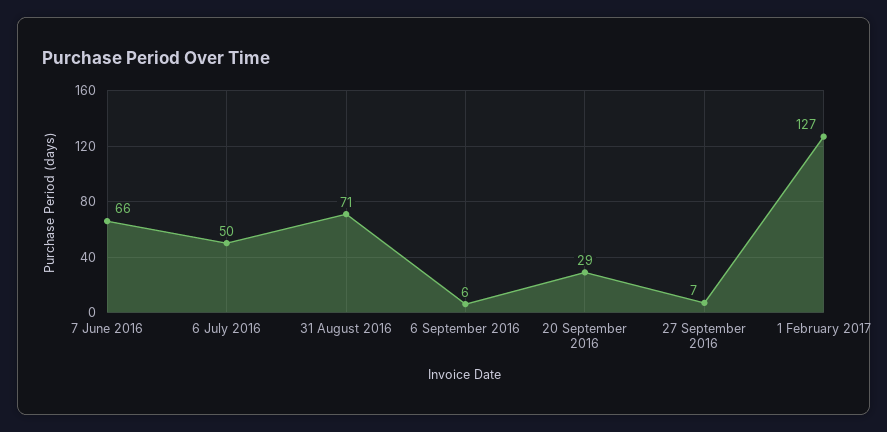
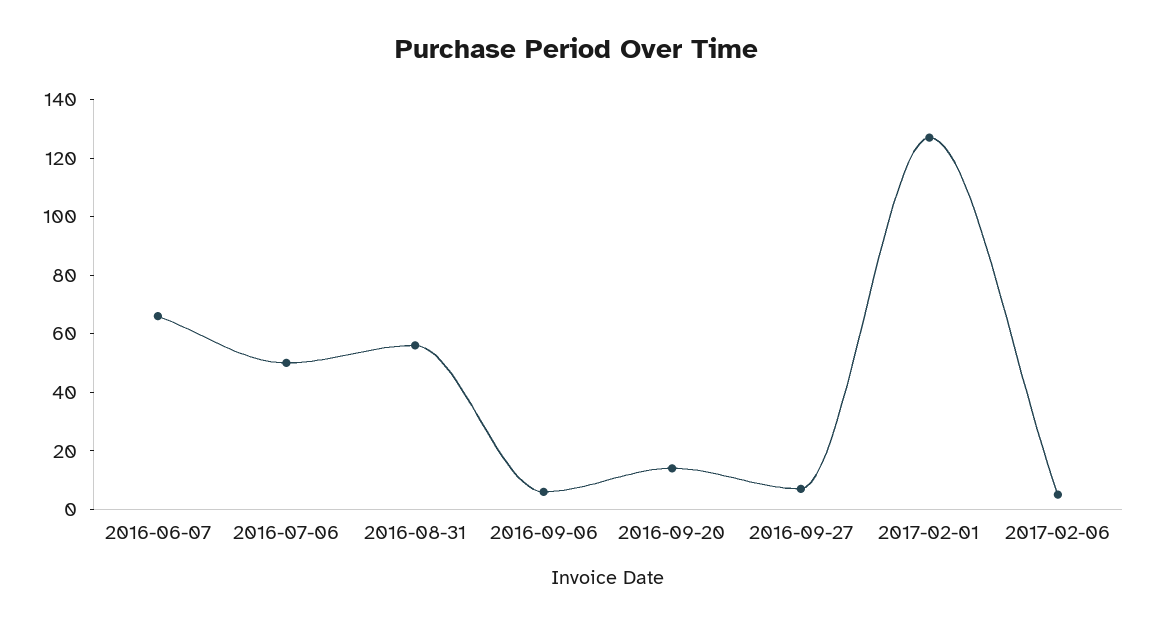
31 August 2016: 71 -> 55
20 September 2016: 29 -> 15
2017-02-06: none -> 5

